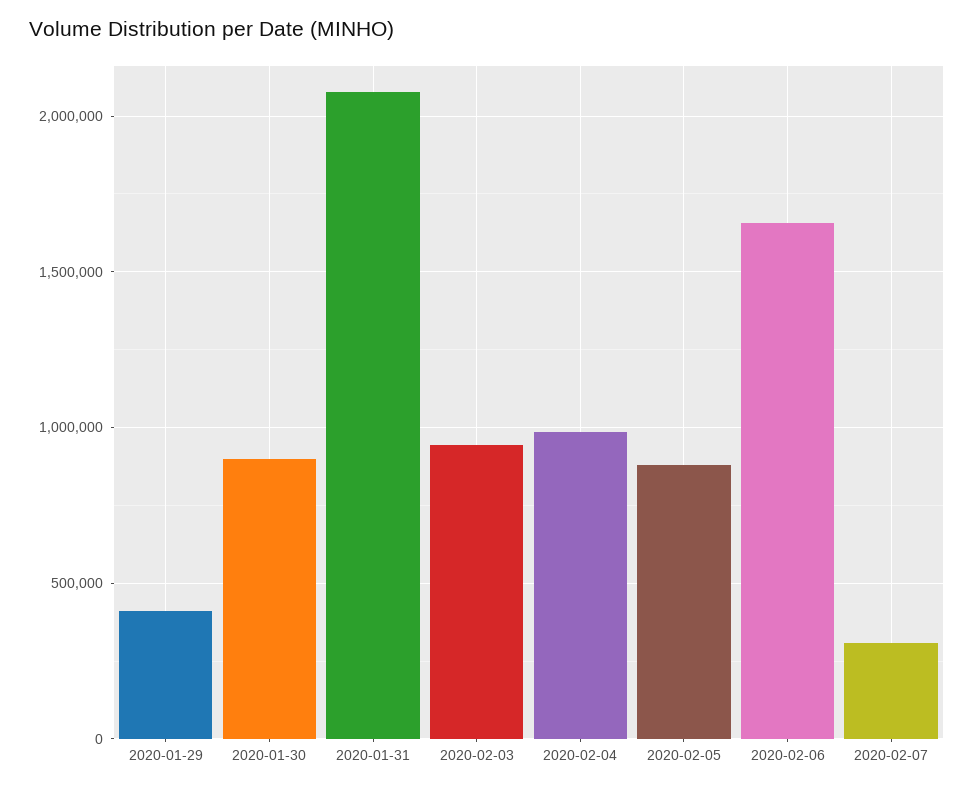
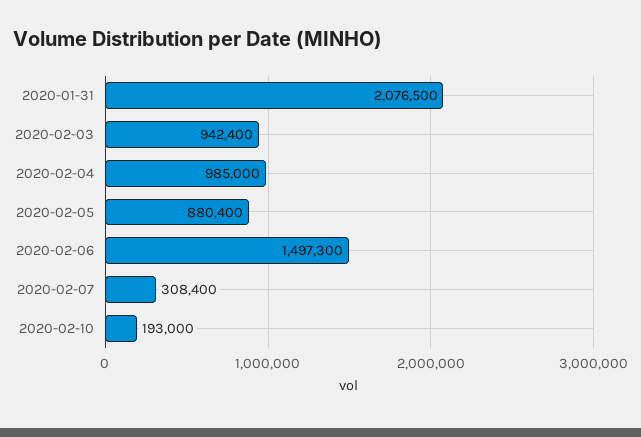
2020-01-29: 400000 -> none
2020-01-30: 900000 -> none
2020-02-06: 1650000 -> 1497300
2020-02-10: none -> 193000

